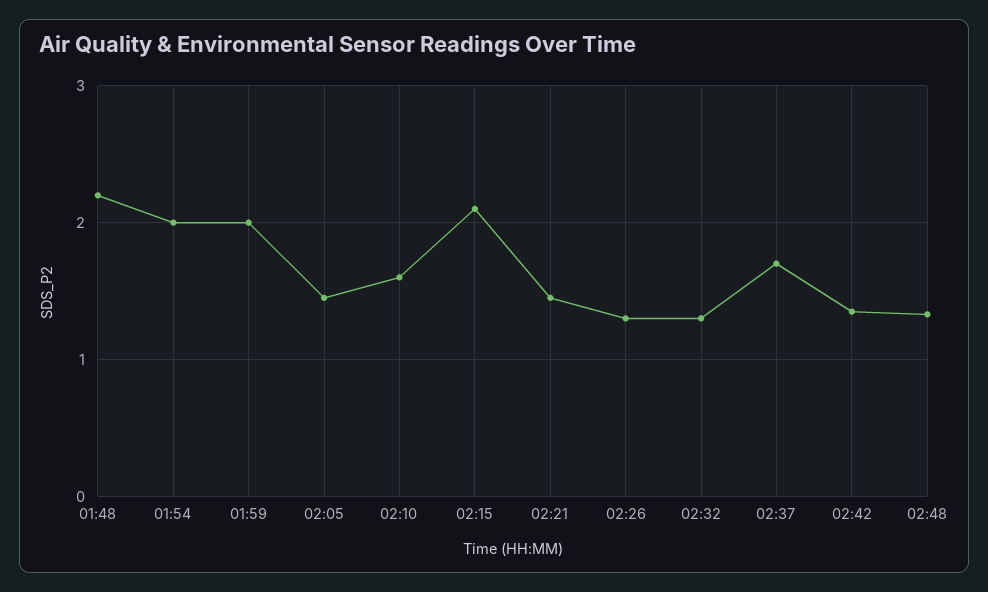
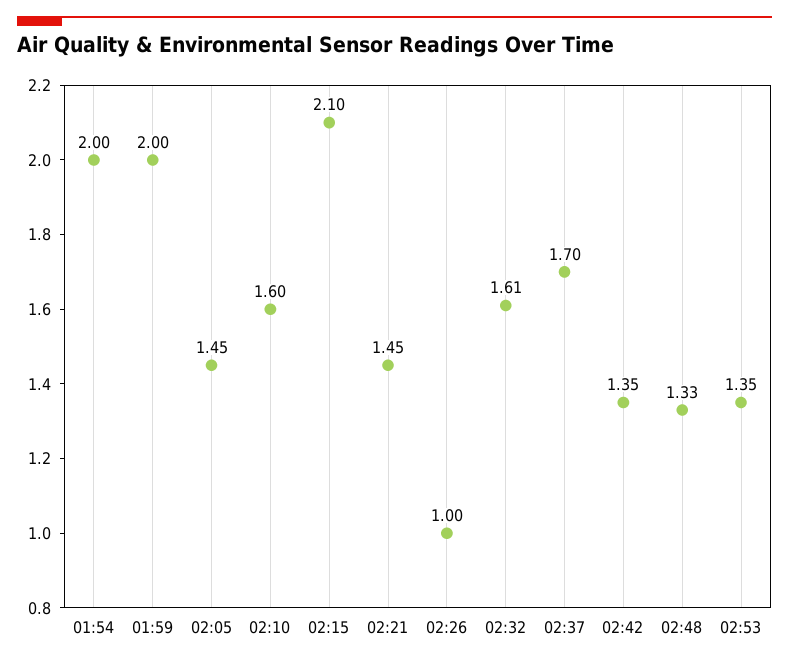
01:48: 2.2 -> none
02:26: 1.3 -> 1
02:32: 1.3 -> 1.61
02:53: none -> 1.35

